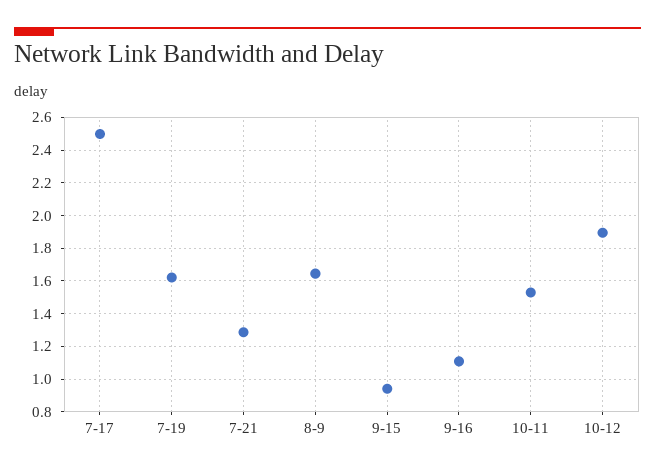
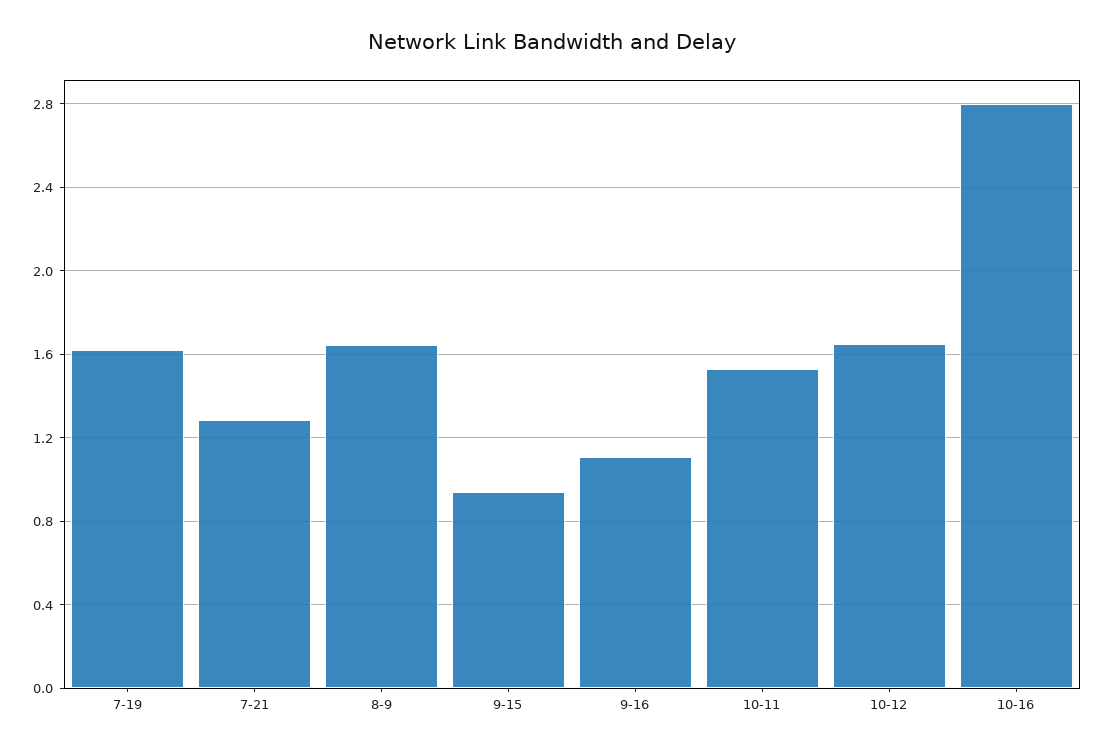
7-17: 2.5 -> none
10-12: 1.9 -> 1.65
10-16: none -> 2.8

